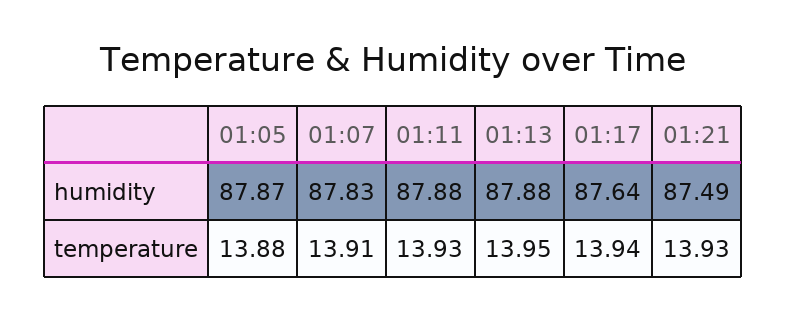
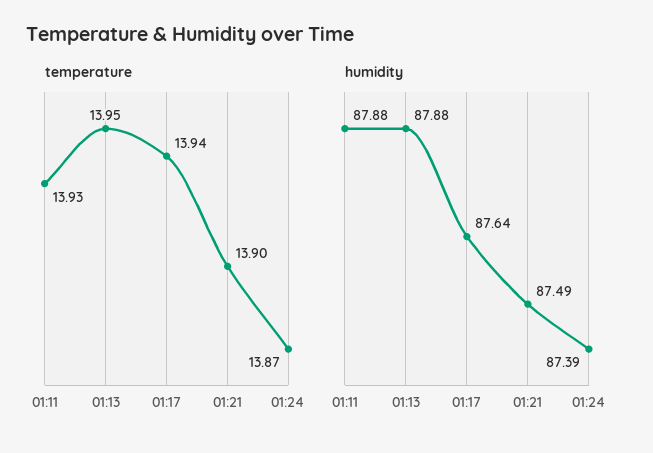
humidity, 01:05: 87.87 -> none
humidity, 01:07: 87.83 -> none
temperature, 01:05: 13.88 -> none
temperature, 01:07: 13.91 -> none
temperature, 01:21: 13.93 -> 13.9
temperature, 01:24: none -> 13.87
humidity, 01:24: none -> 87.39

